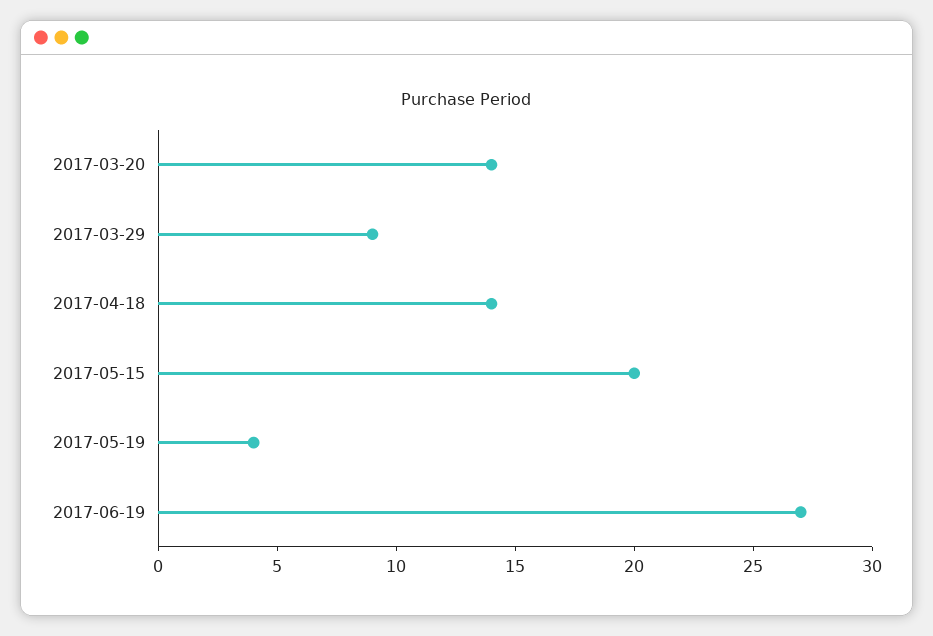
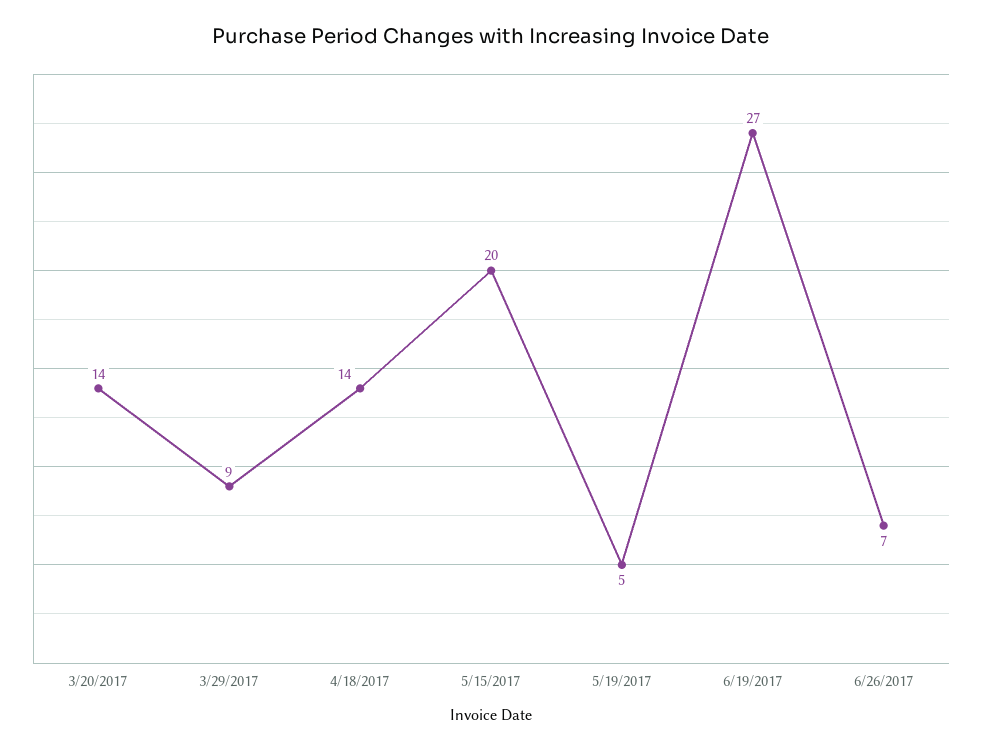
2017-05-19: 4 -> 5
6/26/2017: none -> 7

